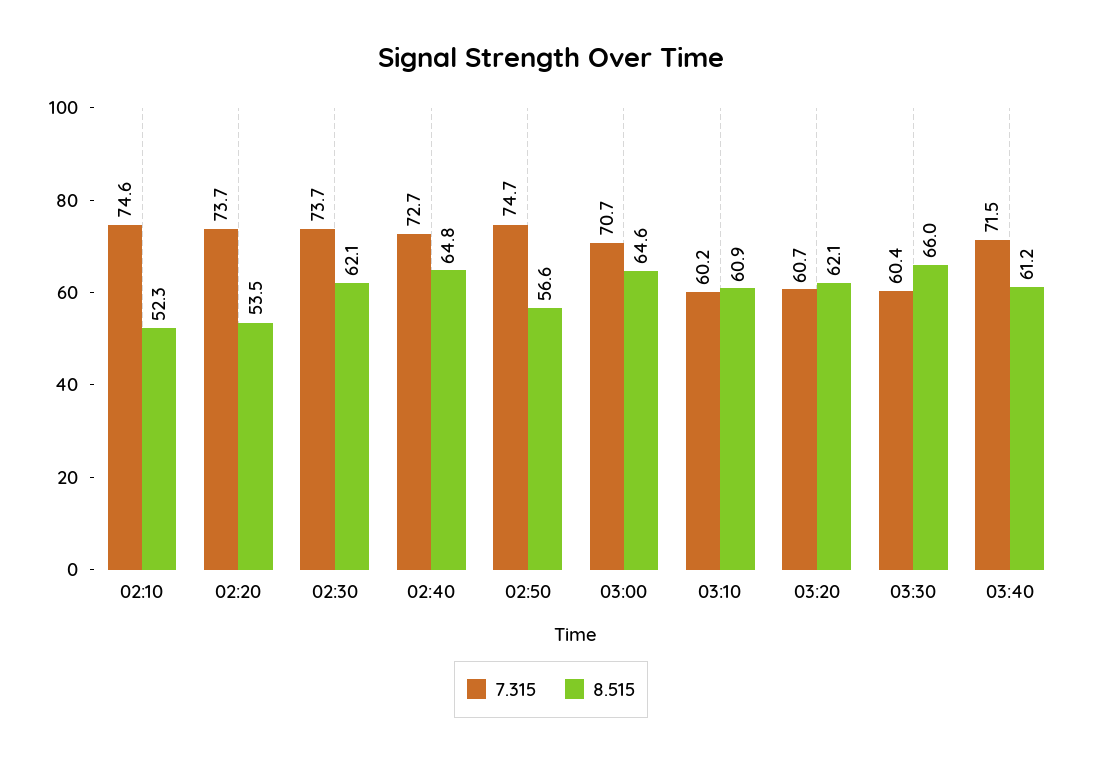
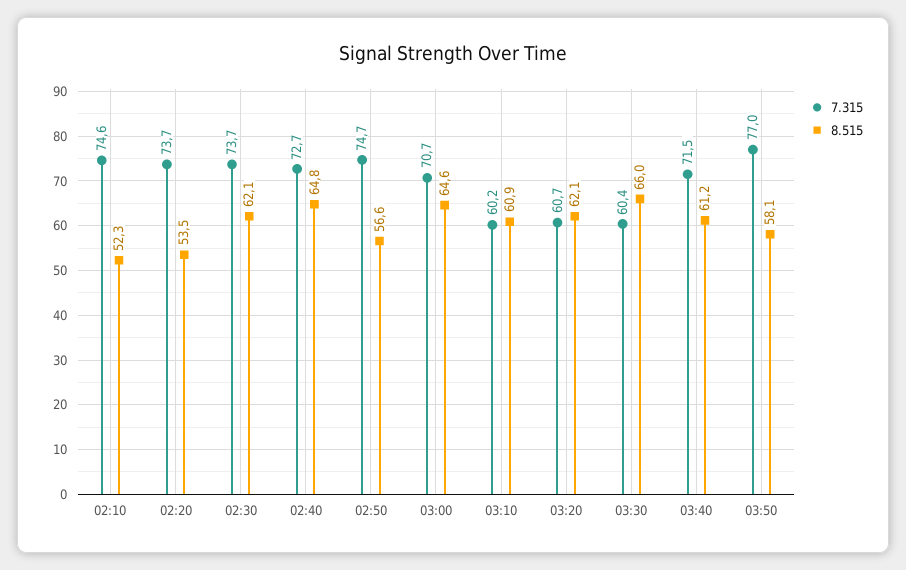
7.315, 03:50: none -> 77
8.515, 03:50: none -> 58.1

